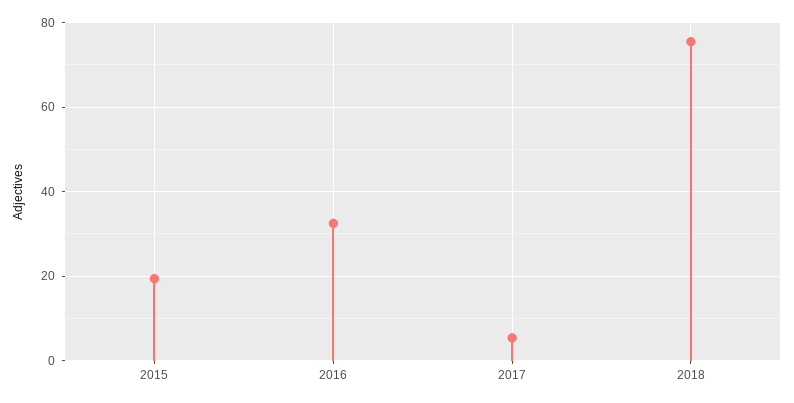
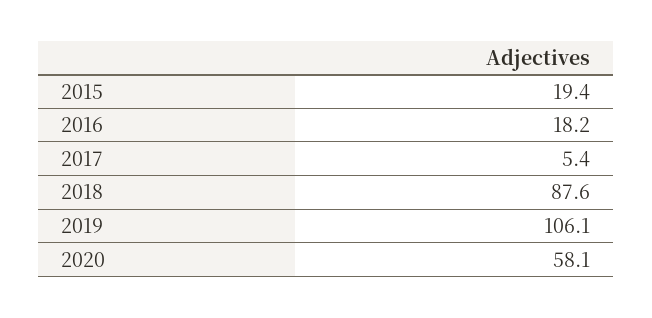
2016: 32 -> 18.2
2018: 76 -> 87.6
2019: none -> 106.1
2020: none -> 58.1

